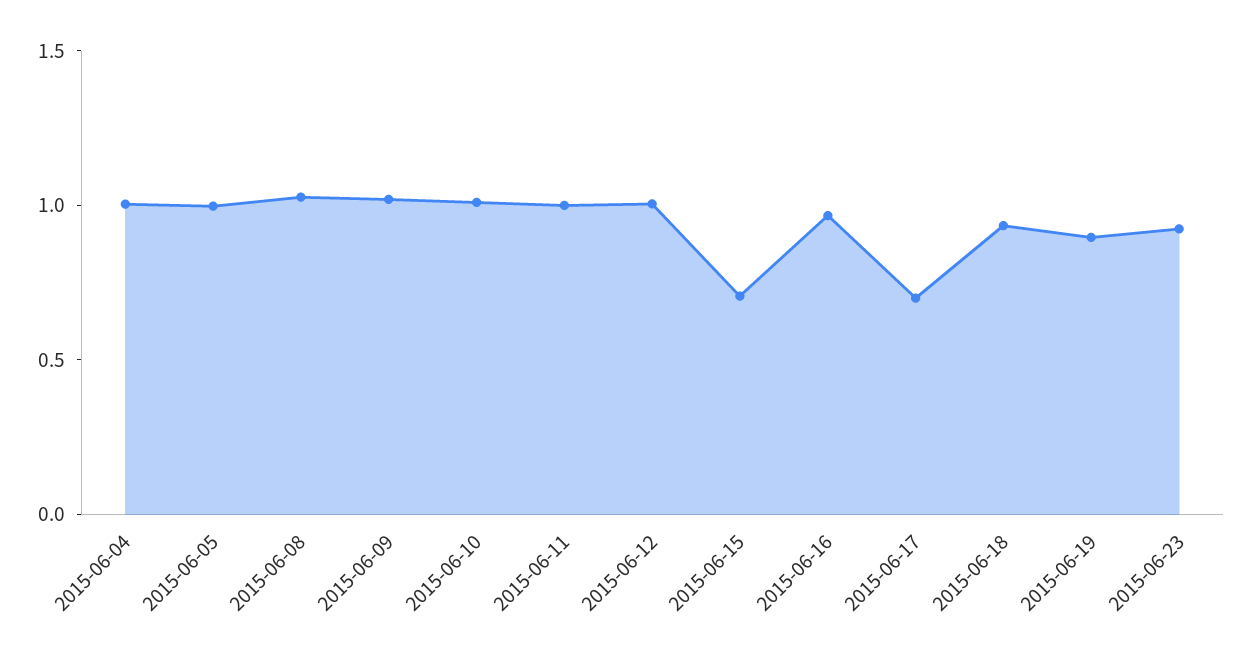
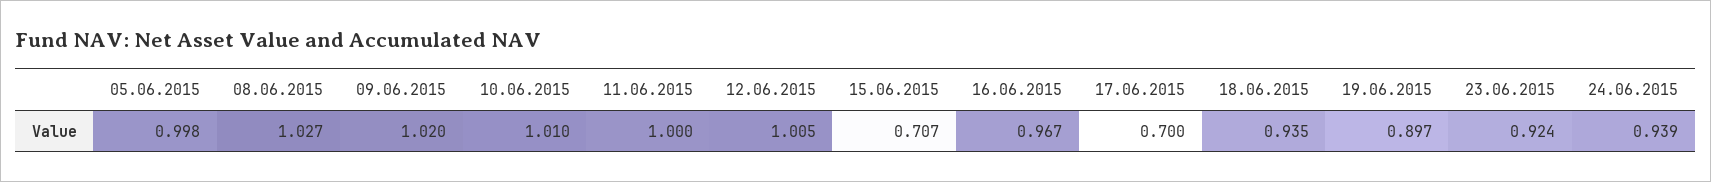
2015-06-04: 1 -> none
24.06.2015: none -> 0.939

